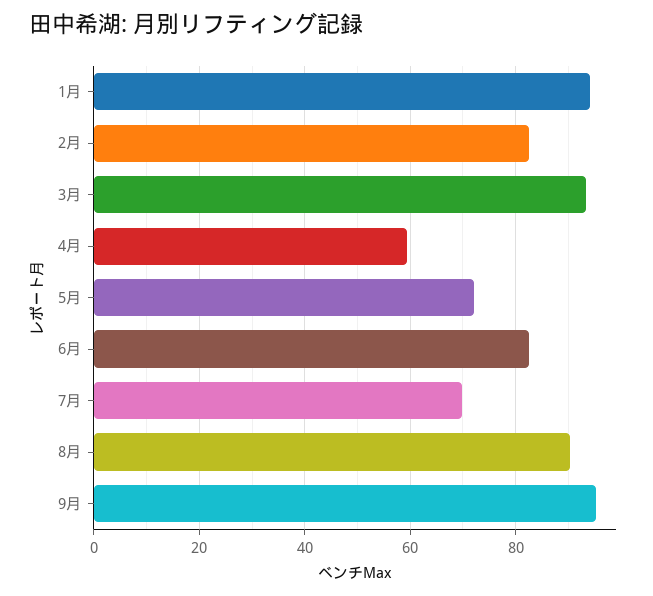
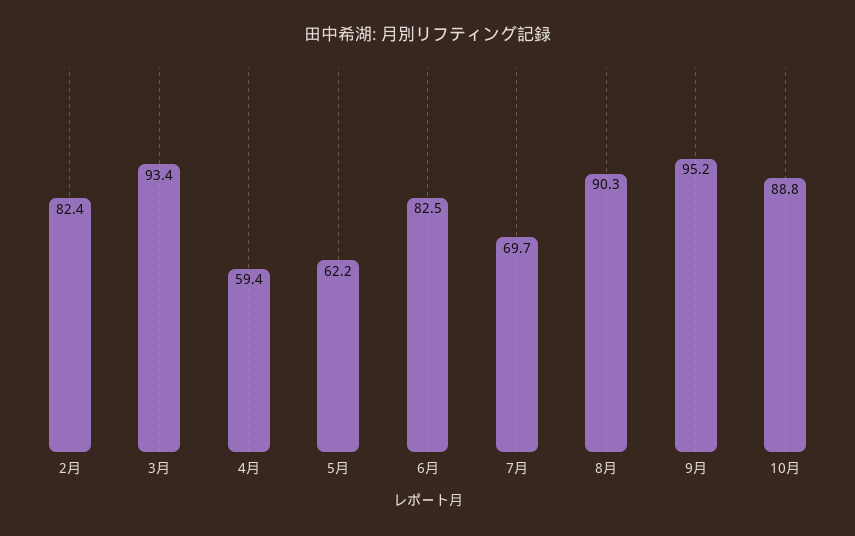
1月: 94 -> none
5月: 72 -> 62.2
10月: none -> 88.8

